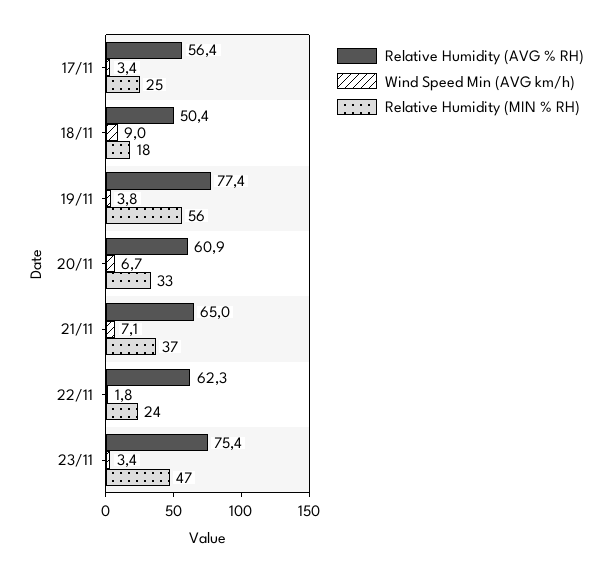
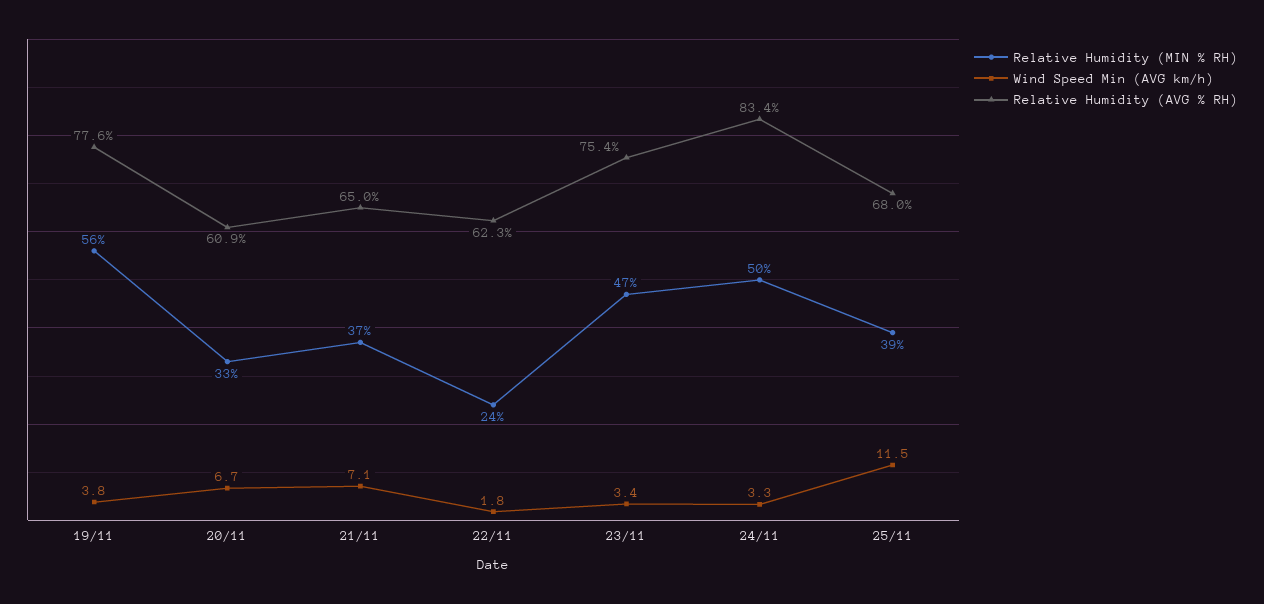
Relative Humidity (AVG % RH), 17/11: 56.4 -> none
Wind Speed Min (AVG km/h), 17/11: 3.4 -> none
Relative Humidity (MIN % RH), 17/11: 25 -> none
Relative Humidity (AVG % RH), 18/11: 50.4 -> none
Wind Speed Min (AVG km/h), 18/11: 9 -> none
Relative Humidity (MIN % RH), 18/11: 18 -> none
Relative Humidity (AVG % RH), 19/11: 77.4 -> 77.6
Relative Humidity (MIN % RH), 24/11: none -> 50
Wind Speed Min (AVG km/h), 24/11: none -> 3.3
Relative Humidity (AVG % RH), 24/11: none -> 83.4
Relative Humidity (MIN % RH), 25/11: none -> 39
Wind Speed Min (AVG km/h), 25/11: none -> 11.5
Relative Humidity (AVG % RH), 25/11: none -> 68

